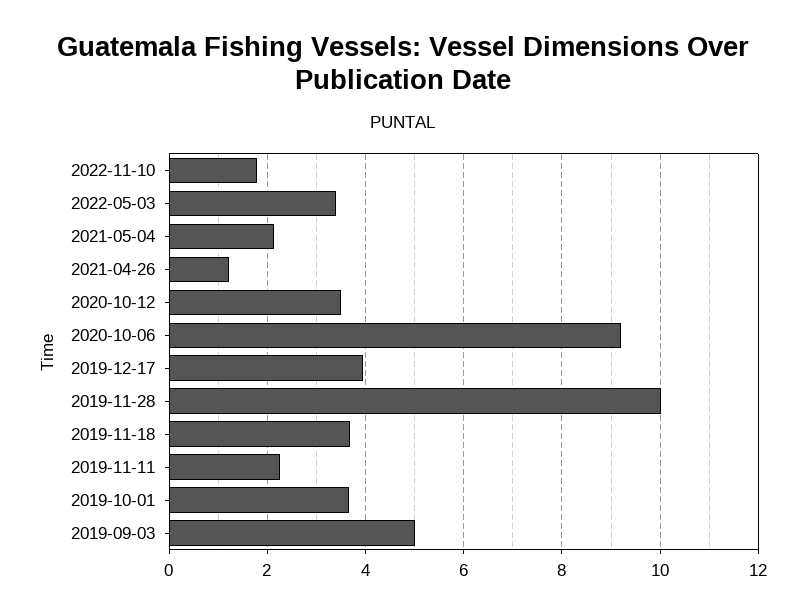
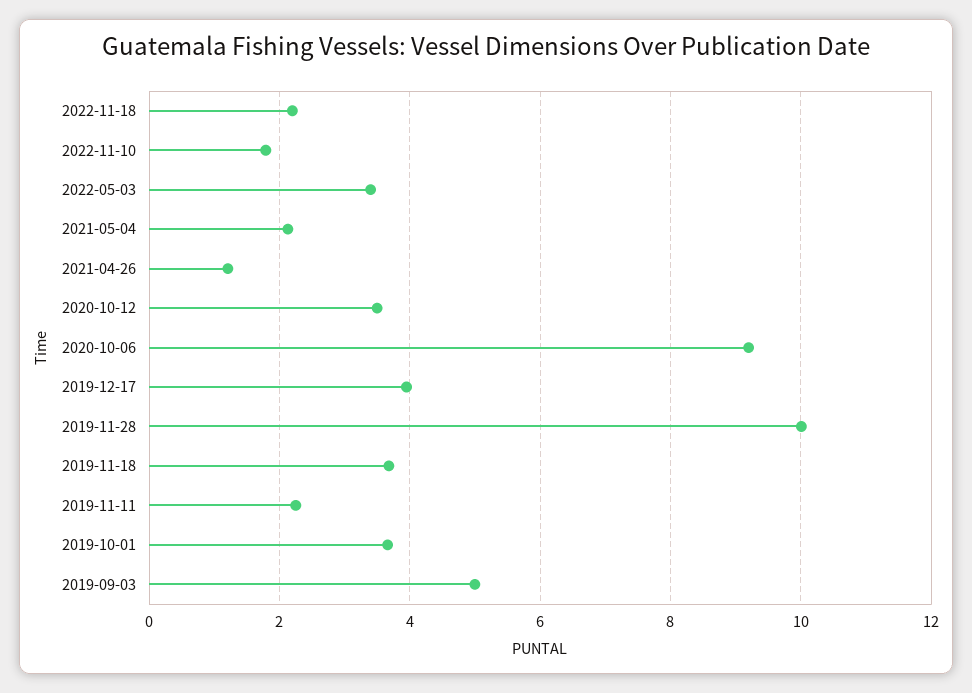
2022-11-18: none -> 2.2

